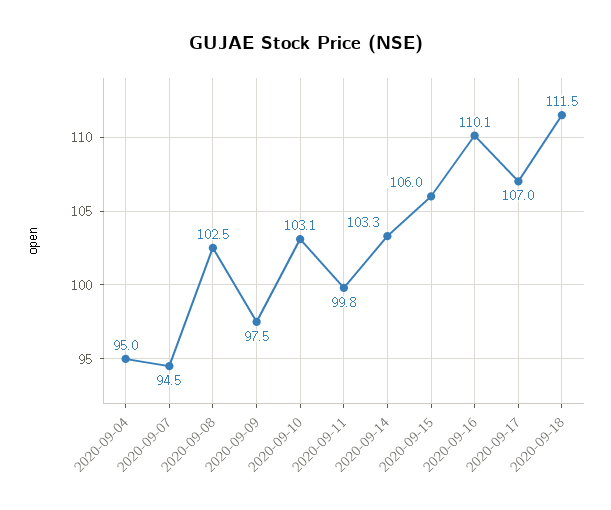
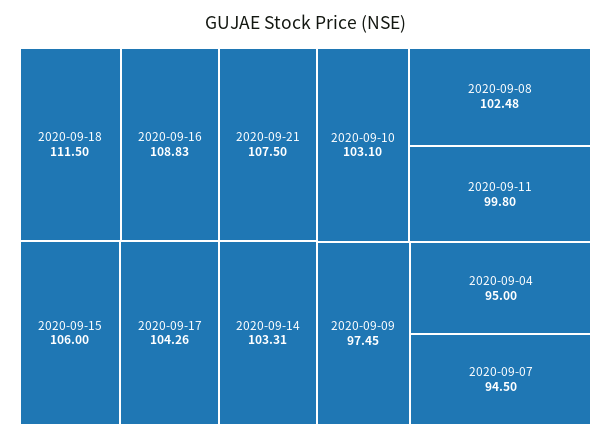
2020-09-16: 110.1 -> 108.83
2020-09-17: 107 -> 104.26
2020-09-21: none -> 107.5

